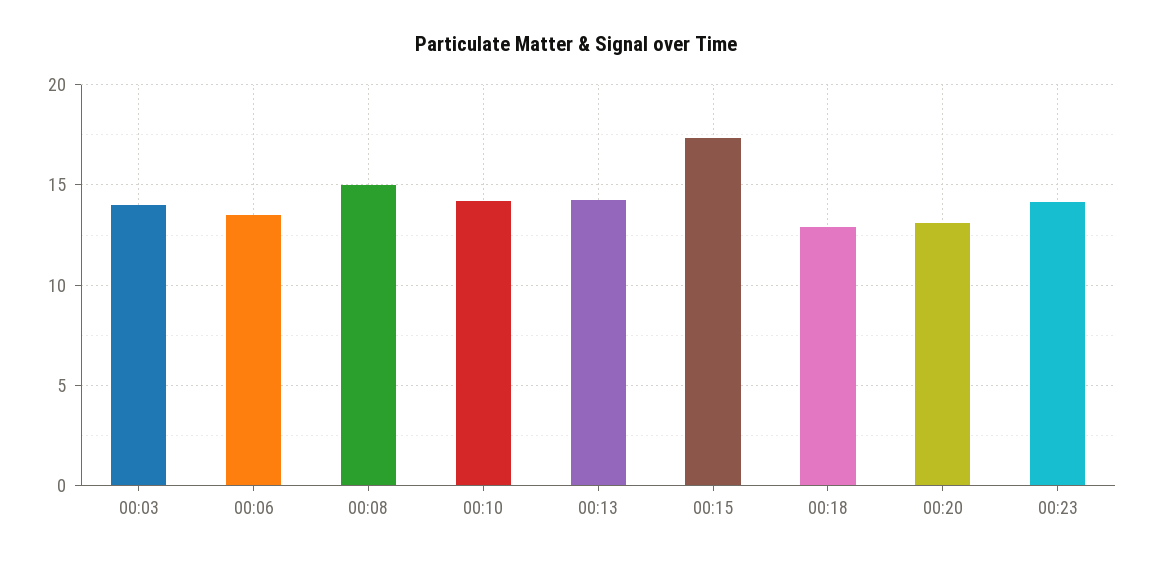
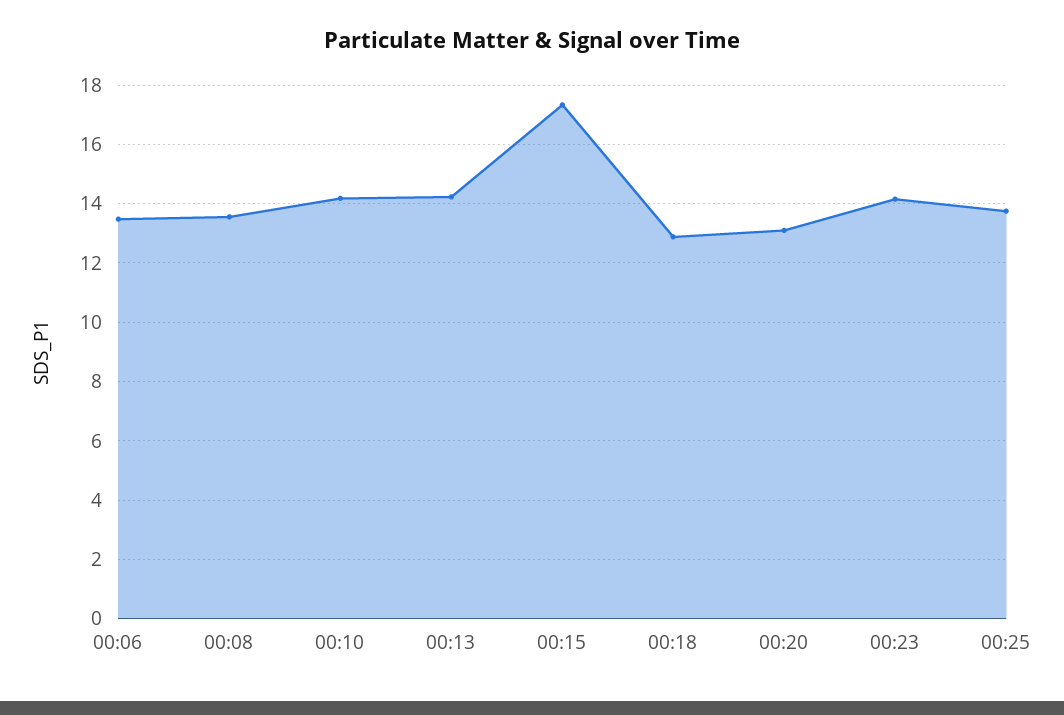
00:03: 14 -> none
00:08: 15 -> 13.5
00:25: none -> 13.75

